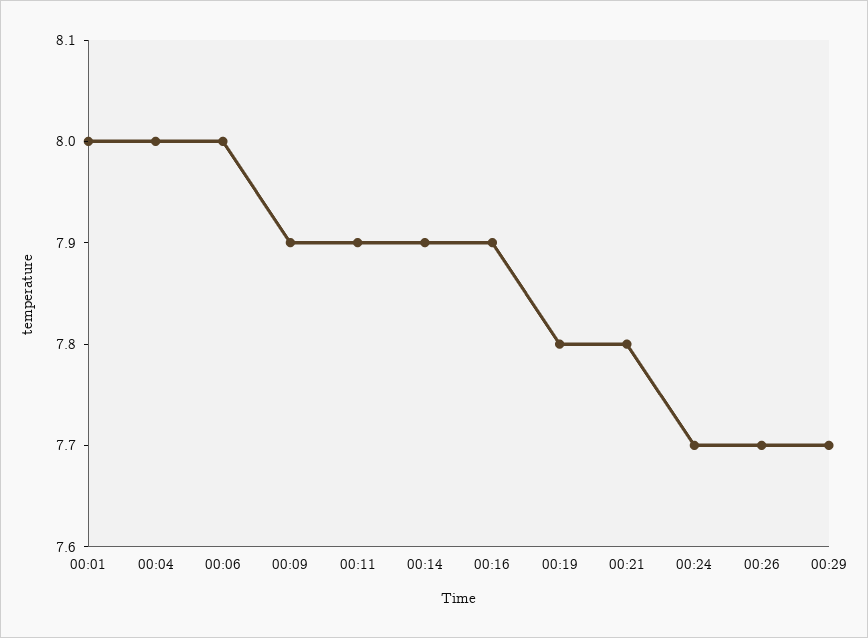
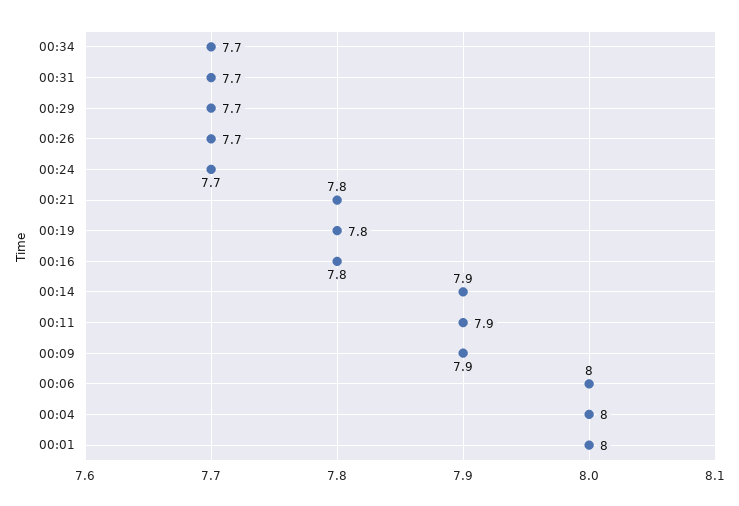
00:16: 7.9 -> 7.8
00:34: none -> 7.7
00:31: none -> 7.7

